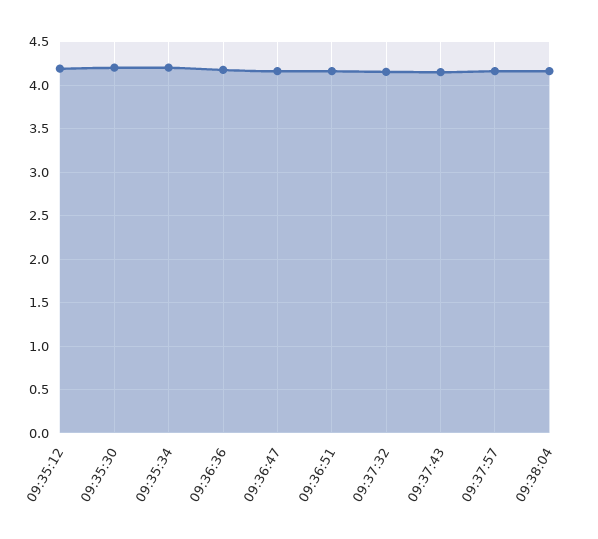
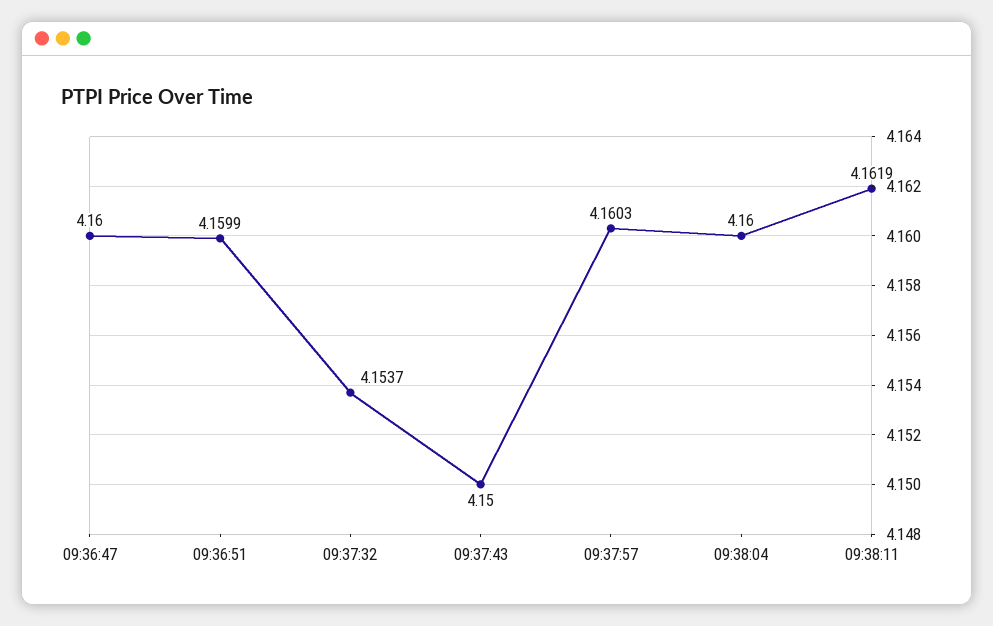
09:35:12: 4.2 -> none
09:35:30: 4.2 -> none
09:35:34: 4.2 -> none
09:36:36: 4.2 -> none
09:38:11: none -> 4.1619

